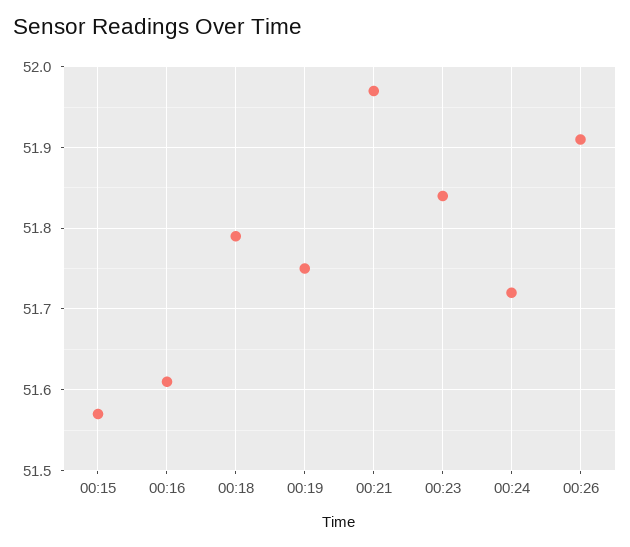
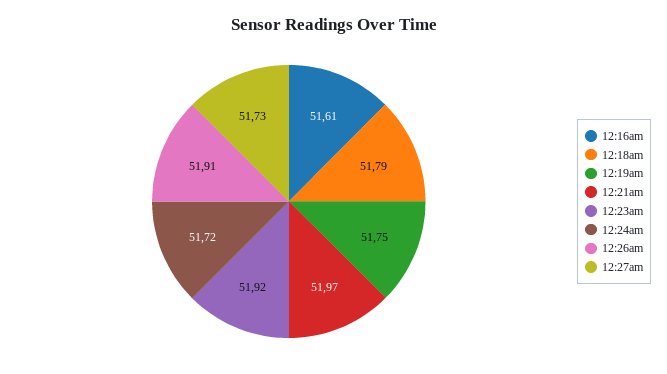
00:15: 51.57 -> none
00:23: 51.84 -> 51.92
12:27am: none -> 51.73

